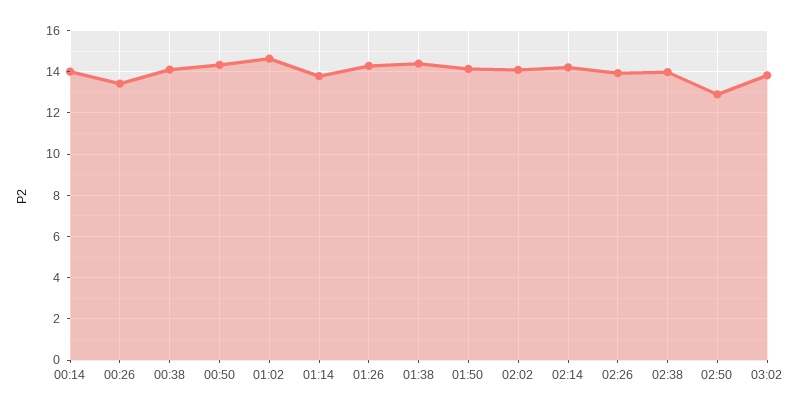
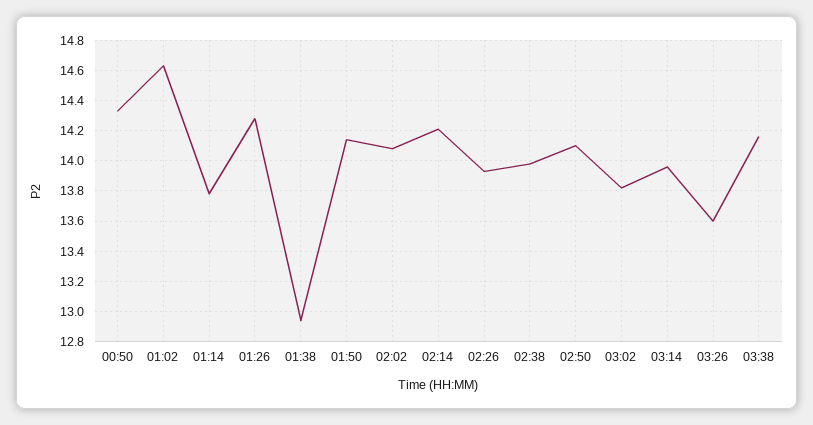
00:14: 14 -> none
00:26: 13.5 -> none
00:38: 14 -> none
01:38: 14.5 -> 12.95
02:50: 13 -> 14.1
03:14: none -> 13.95
03:26: none -> 13.6
03:38: none -> 14.15

